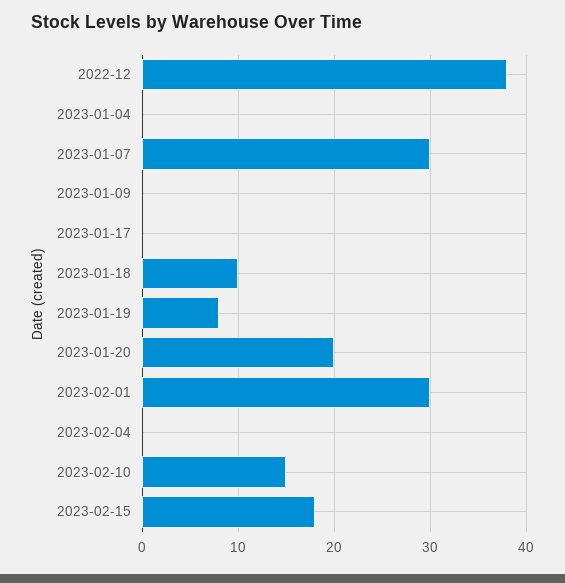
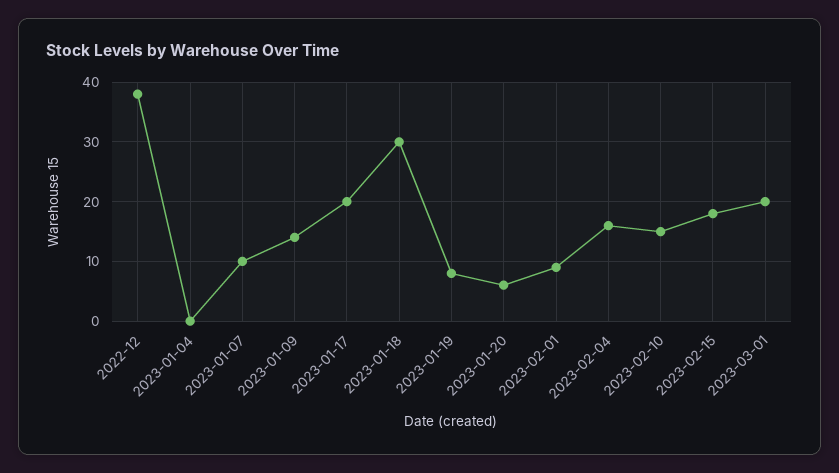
2023-01-07: 30 -> 10
2023-01-09: 0 -> 15
2023-01-17: 0 -> 20
2023-01-18: 10 -> 30
2023-01-20: 20 -> 5
2023-02-01: 30 -> 10
2023-02-04: 0 -> 15
2023-03-01: none -> 20

